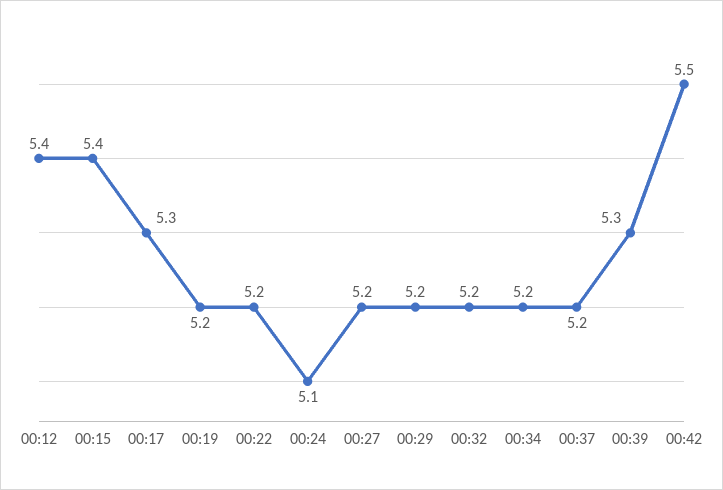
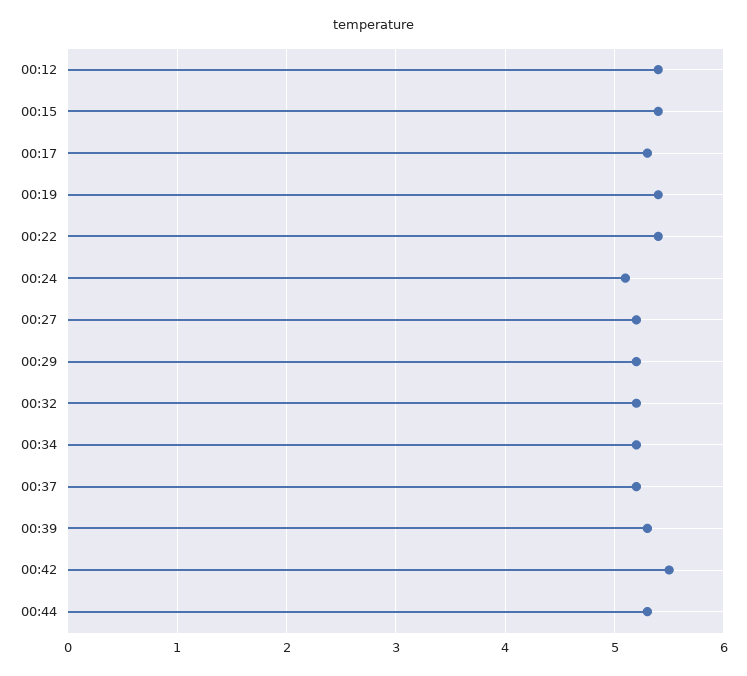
00:19: 5.2 -> 5.4
00:22: 5.2 -> 5.4
00:44: none -> 5.3

